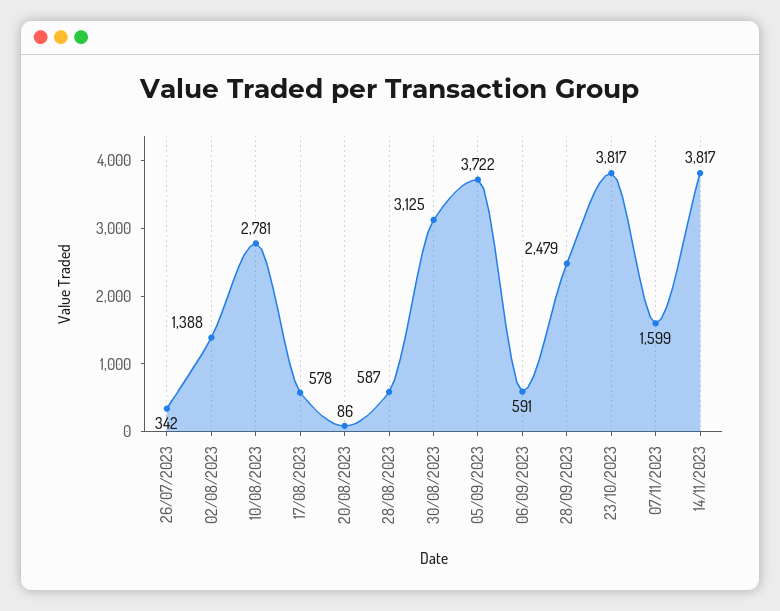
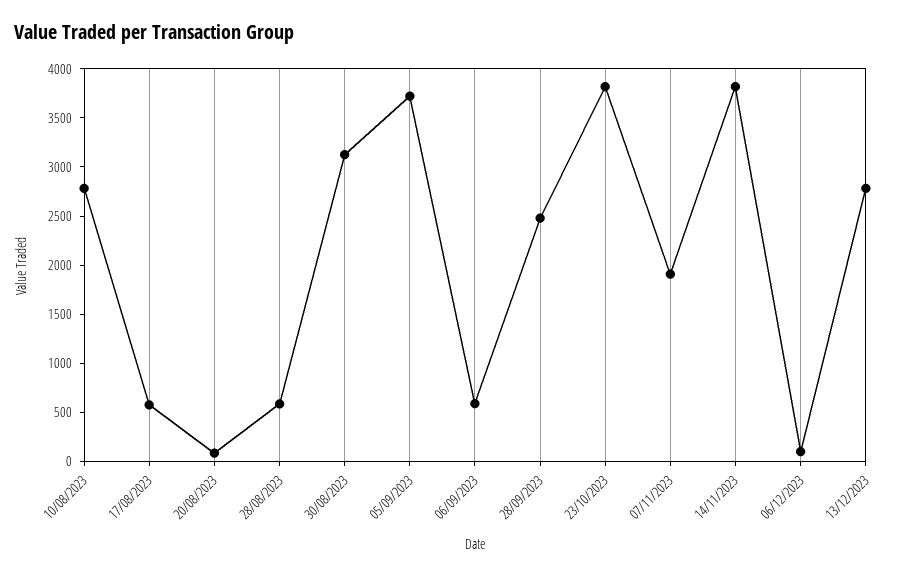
26/07/2023: 342 -> none
02/08/2023: 1388 -> none
07/11/2023: 1599 -> 1900
06/12/2023: none -> 100
13/12/2023: none -> 2800

